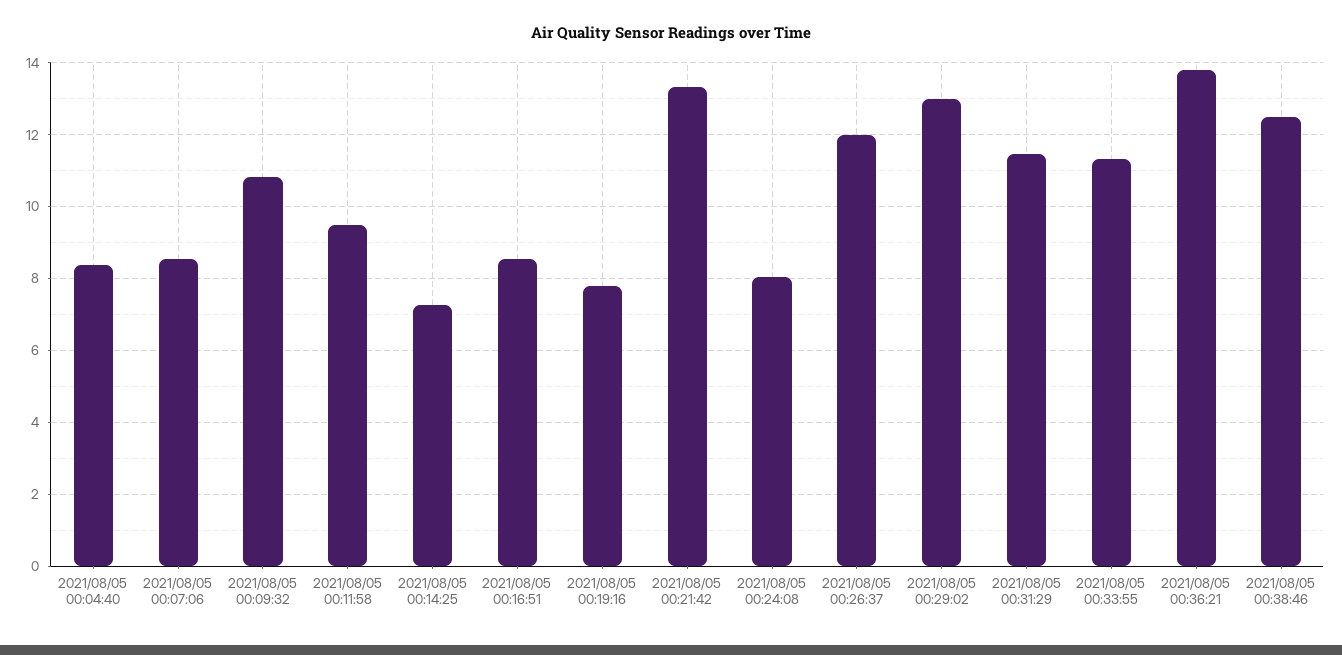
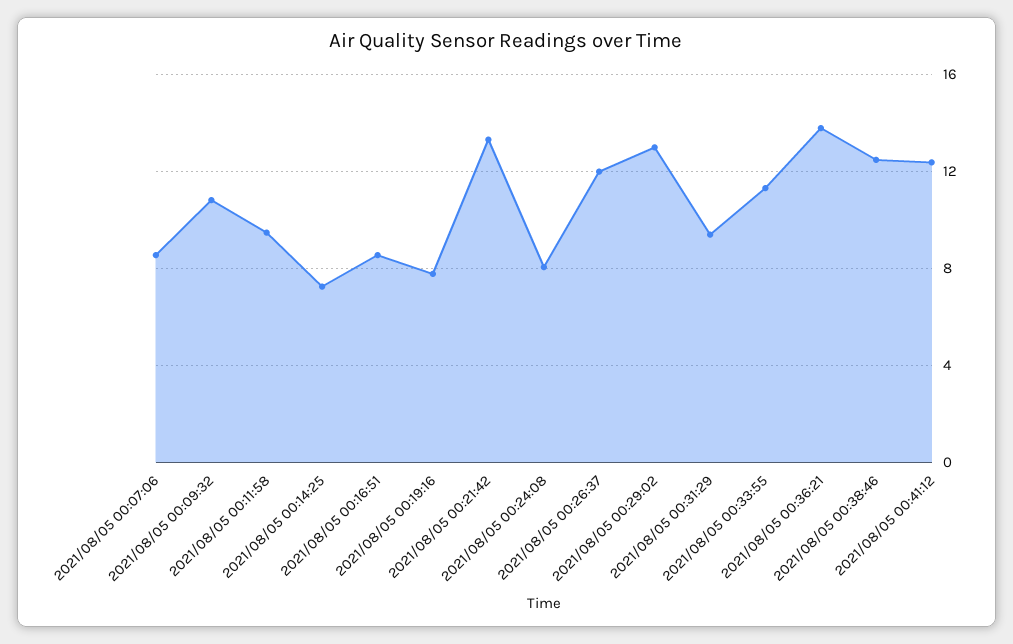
2021/08/05 00:04:40: 8.4 -> none
2021/08/05 00:31:29: 11.4 -> 9.5
2021/08/05 00:41:12: none -> 12.5

